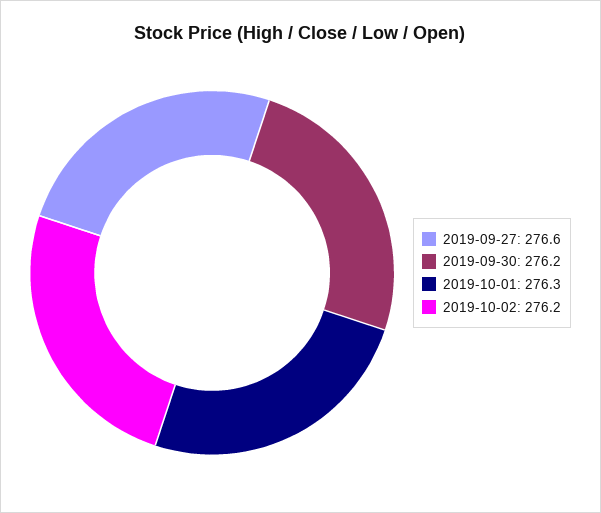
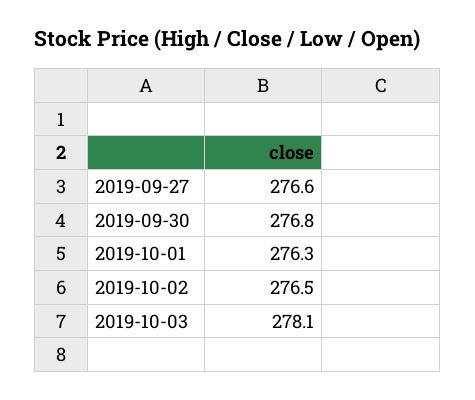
2019-09-30: 276.2 -> 276.8
2019-10-02: 276.2 -> 276.5
2019-10-03: none -> 278.1

